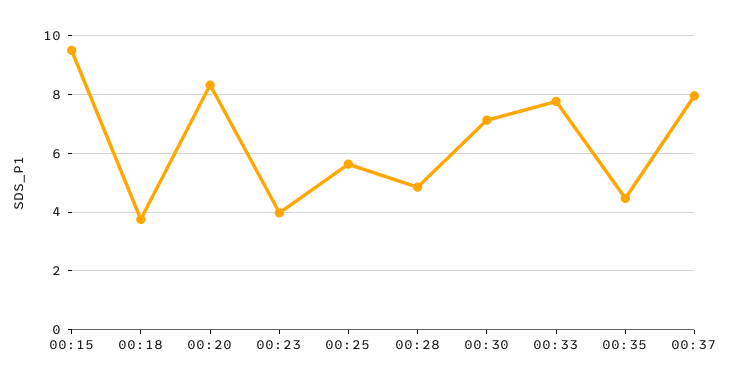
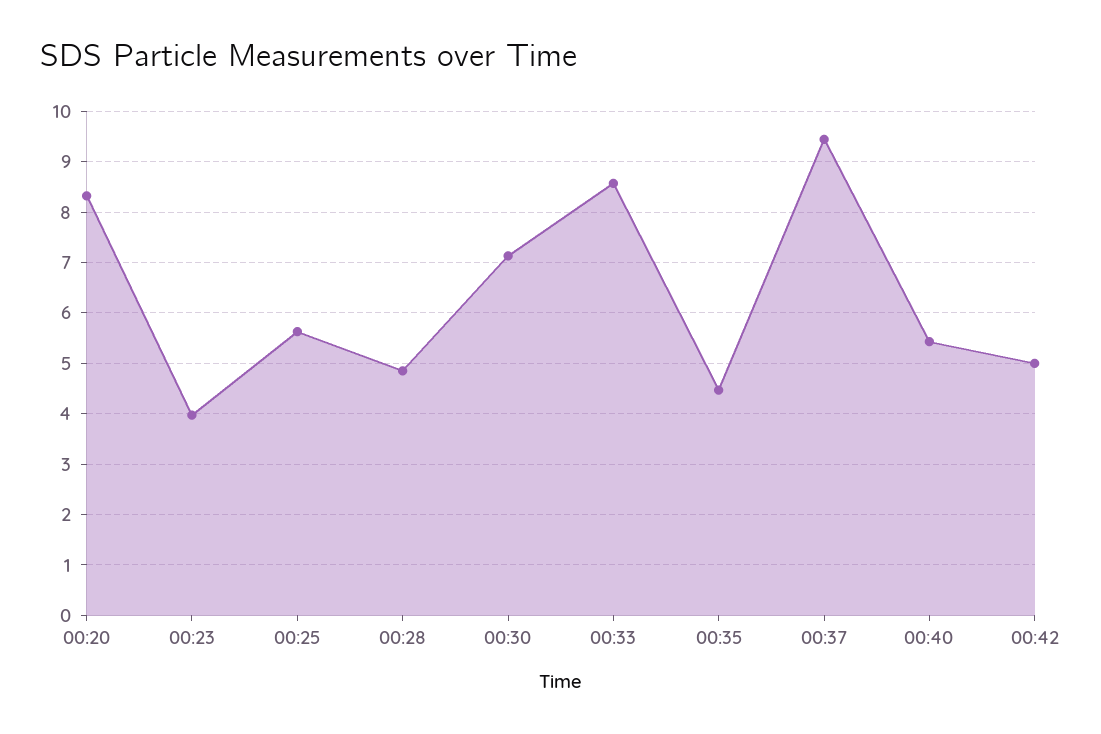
00:15: 9.5 -> none
00:18: 3.75 -> none
00:33: 7.75 -> 8.6
00:37: 8 -> 9.4
00:40: none -> 5.4
00:42: none -> 5

